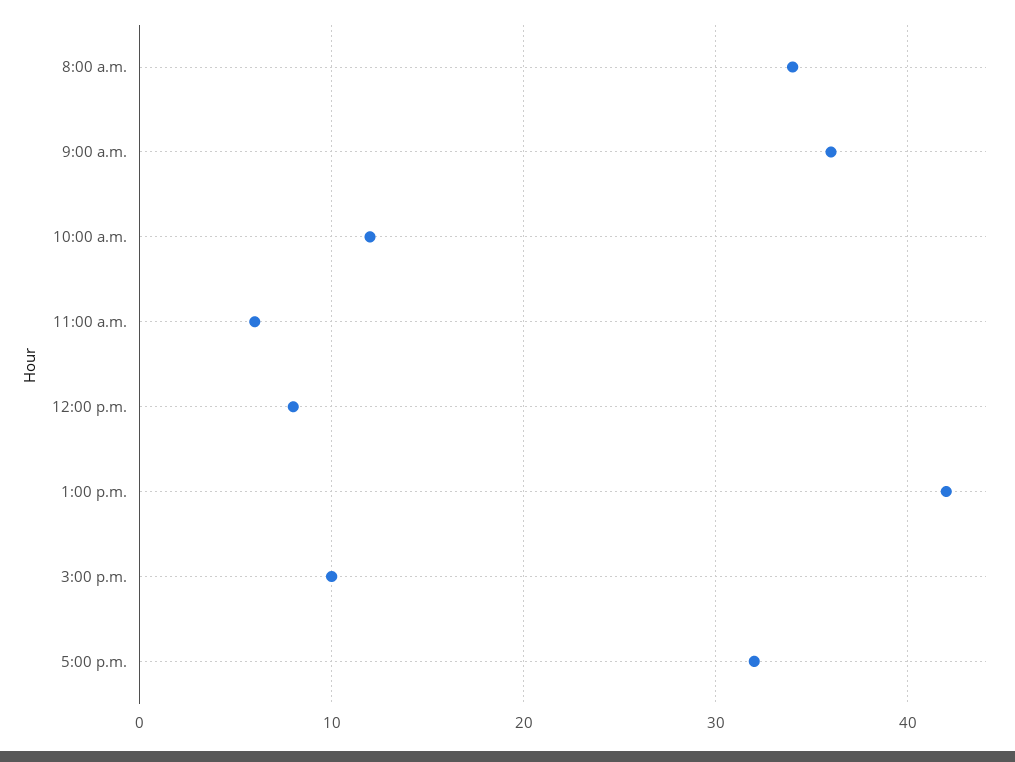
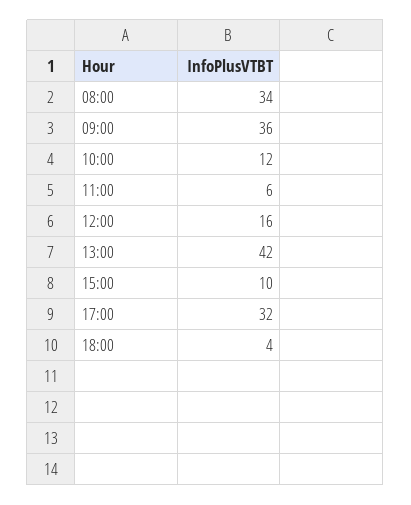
12:00 p.m.: 8 -> 16
18:00: none -> 4

